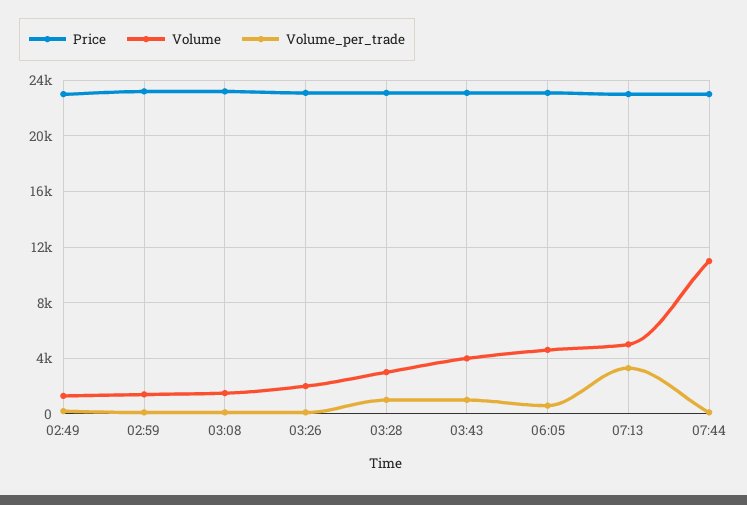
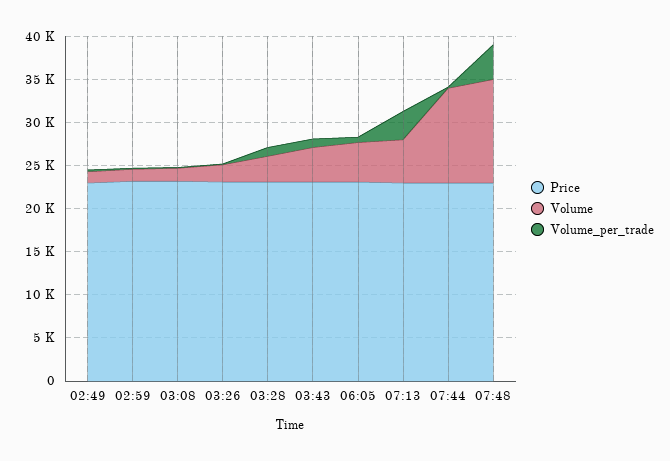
Price, 07:48: none -> 23000
Volume, 07:48: none -> 12000
Volume_per_trade, 07:48: none -> 4000

